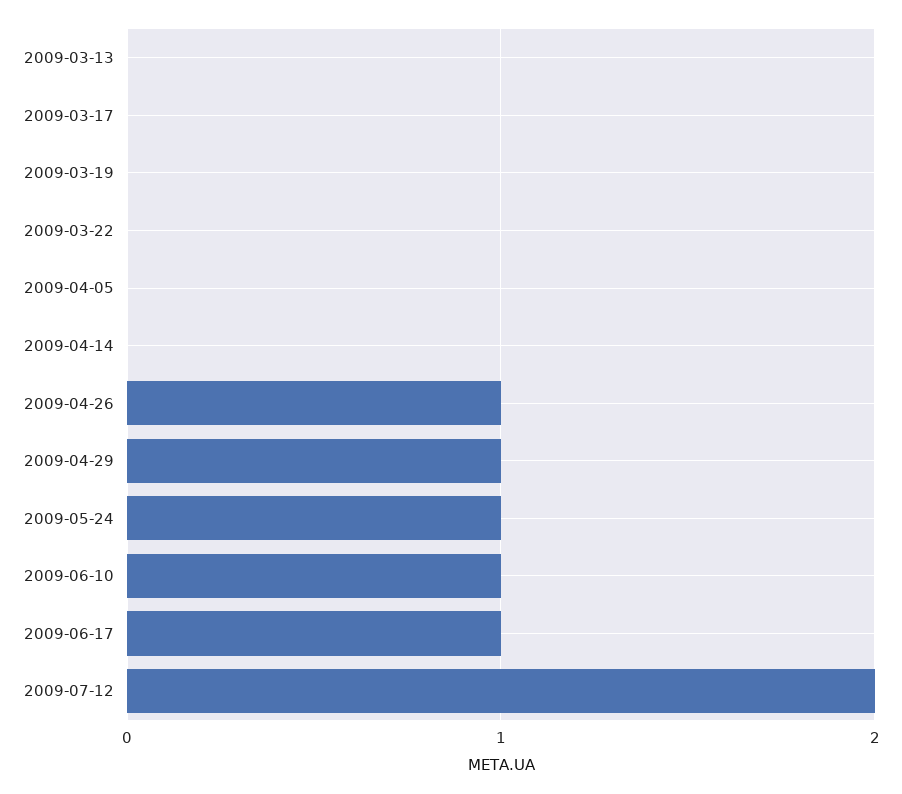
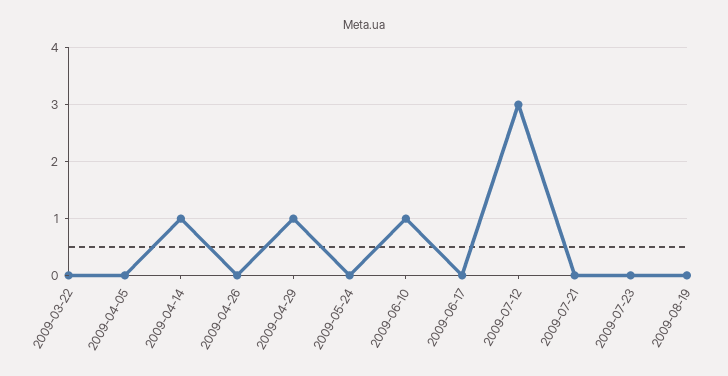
2009-03-13: 0 -> none
2009-03-17: 0 -> none
2009-03-19: 0 -> none
2009-04-14: 0 -> 1
2009-04-26: 1 -> 0
2009-05-24: 1 -> 0
2009-06-17: 1 -> 0
2009-07-12: 2 -> 3
2009-07-21: none -> 0
2009-07-23: none -> 0
2009-08-19: none -> 0

